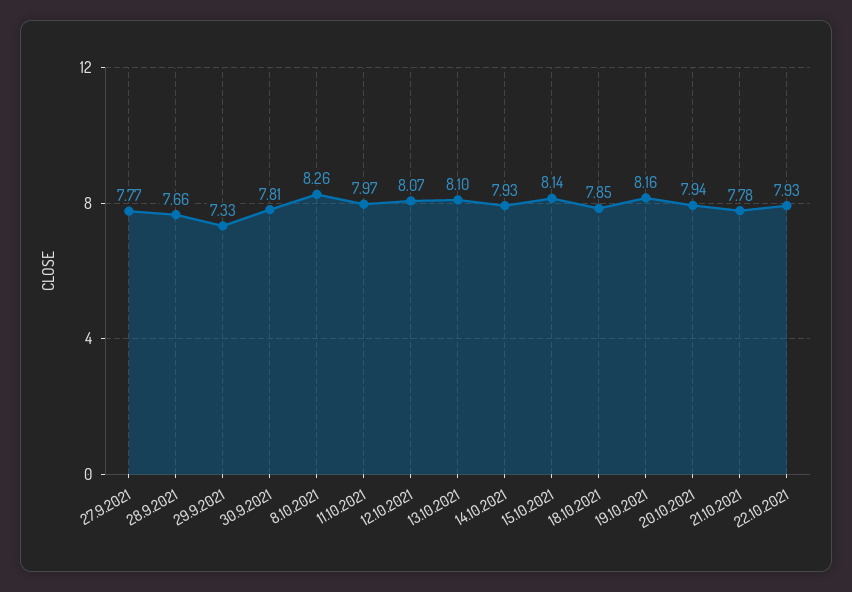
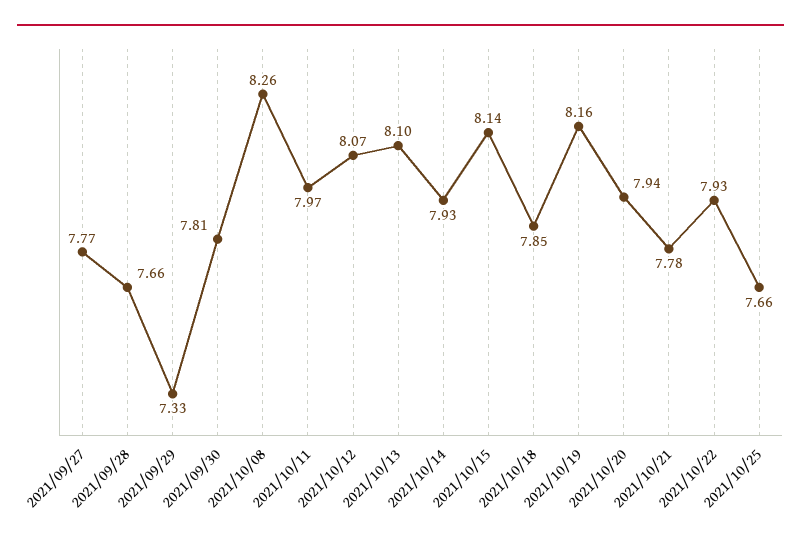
2021/10/25: none -> 7.66

